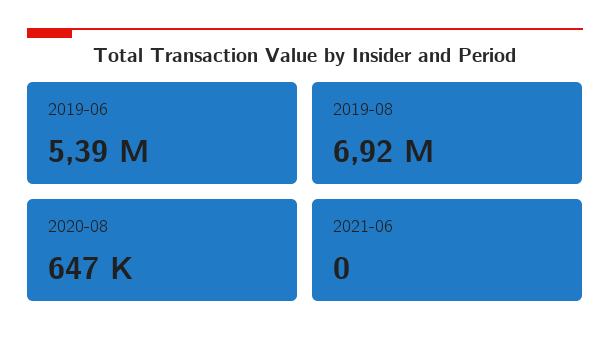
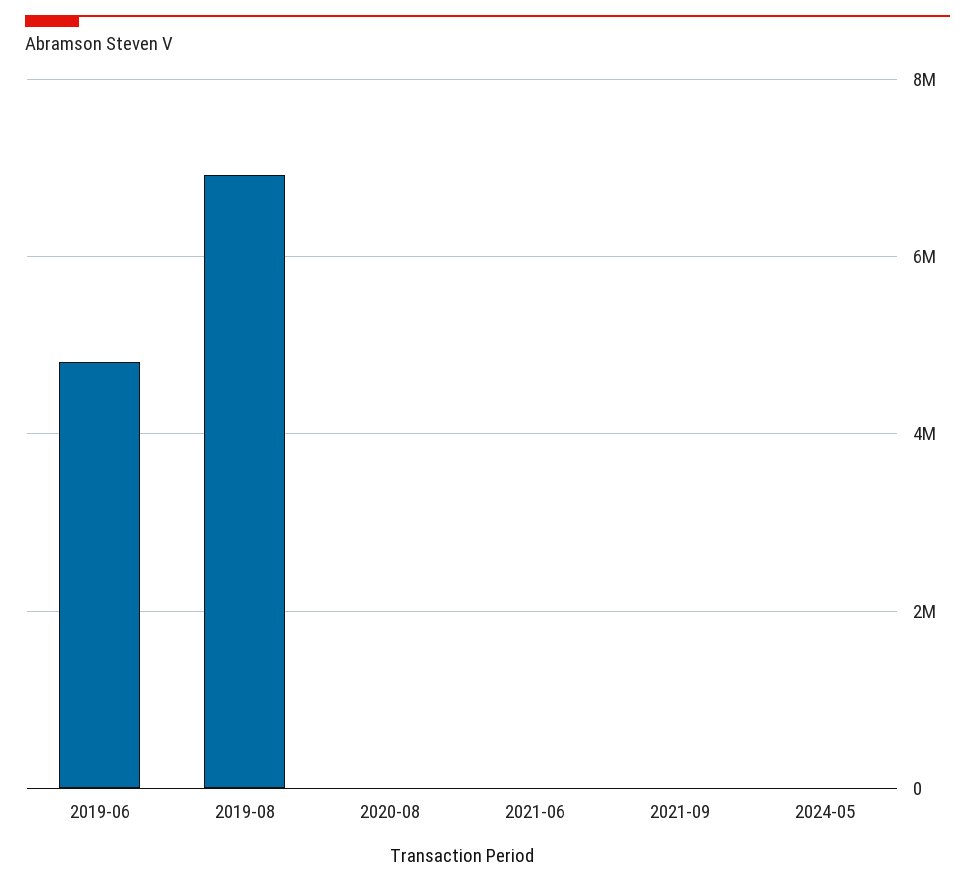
2019-06: 5390000 -> 4800000
2020-08: 647000 -> 0
2021-09: none -> 0
2024-05: none -> 0

